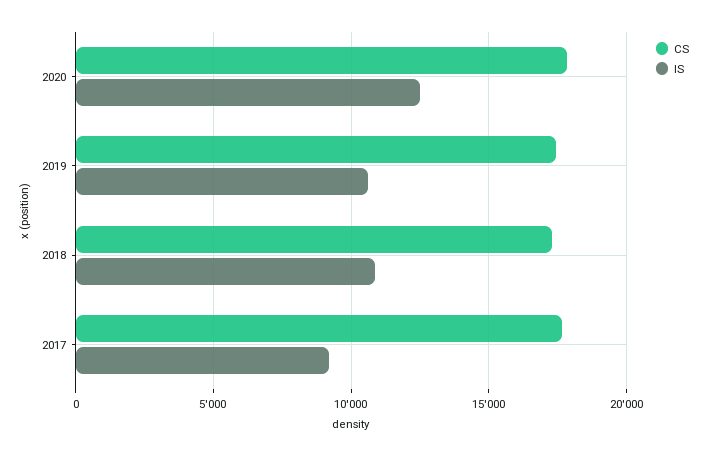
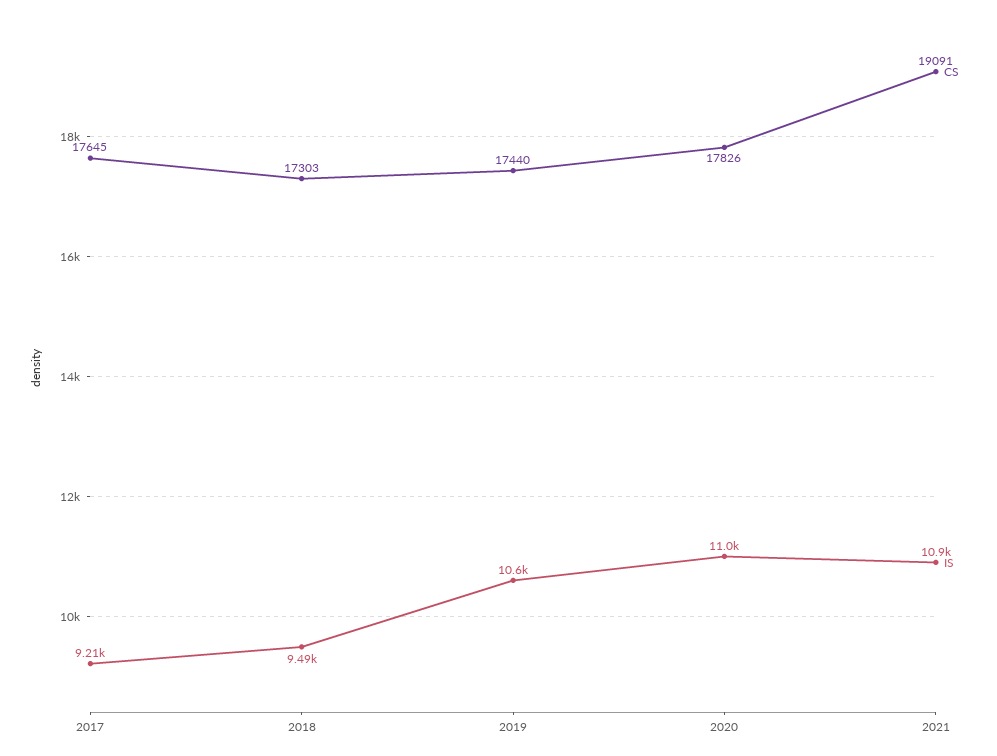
IS, 2020: 12500 -> 11000
IS, 2018: 11000 -> 9490
CS, 2021: none -> 19091
IS, 2021: none -> 10900

